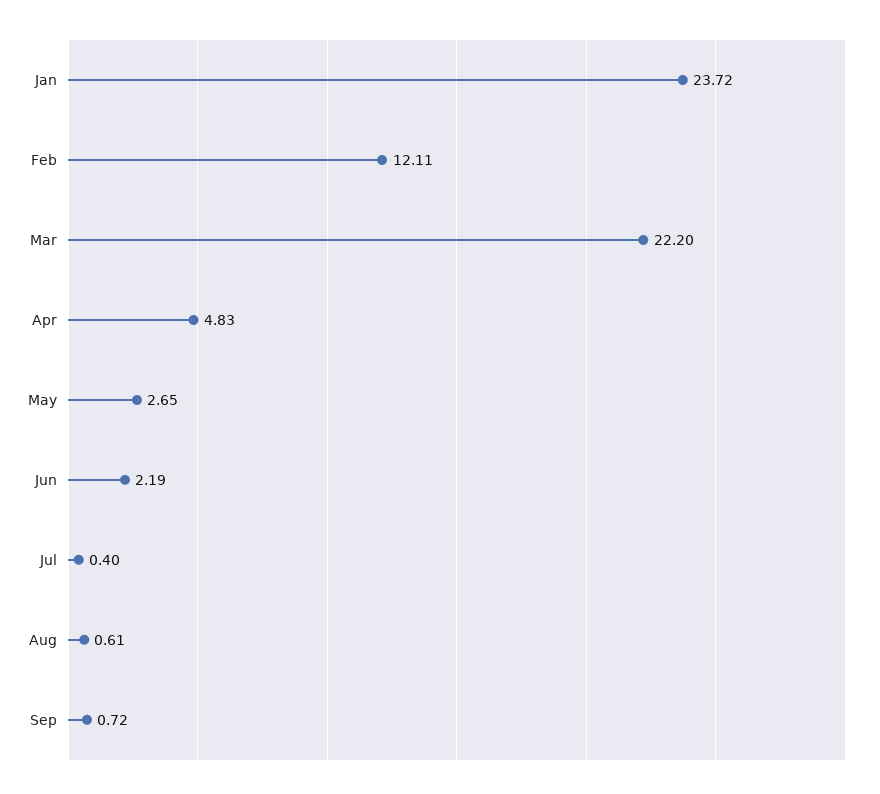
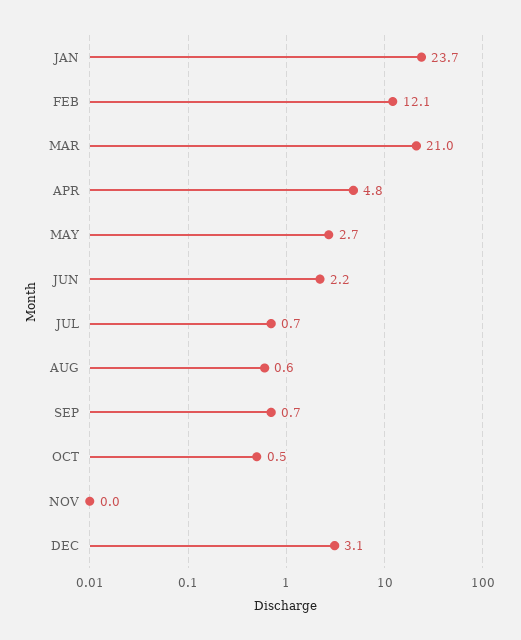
Mar: 22.2 -> 21
Jul: 0.4 -> 0.7
OCT: none -> 0.5
NOV: none -> 0
DEC: none -> 3.1

